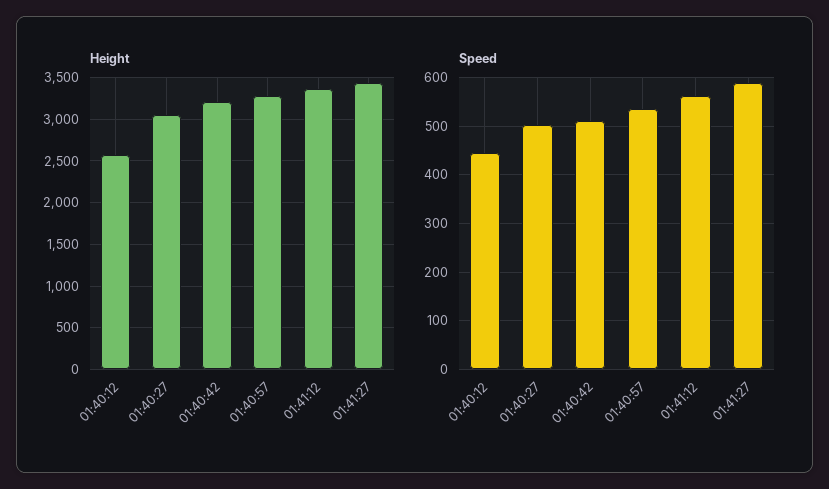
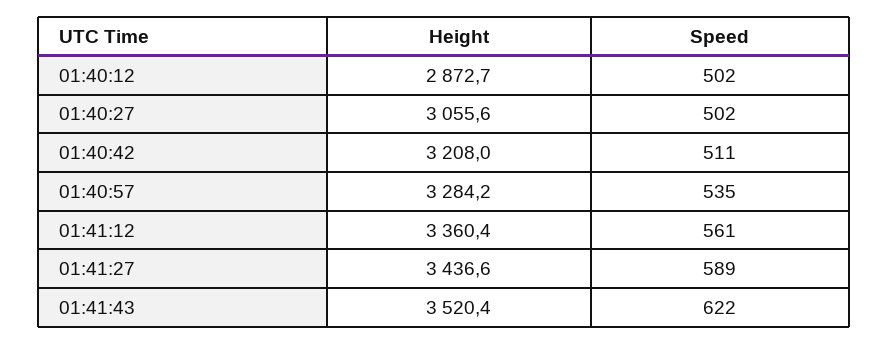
Height, 01:40:12: 2600 -> 2872.7
Speed, 01:40:12: 440 -> 502
Height, 01:41:43: none -> 3520.4
Speed, 01:41:43: none -> 622

